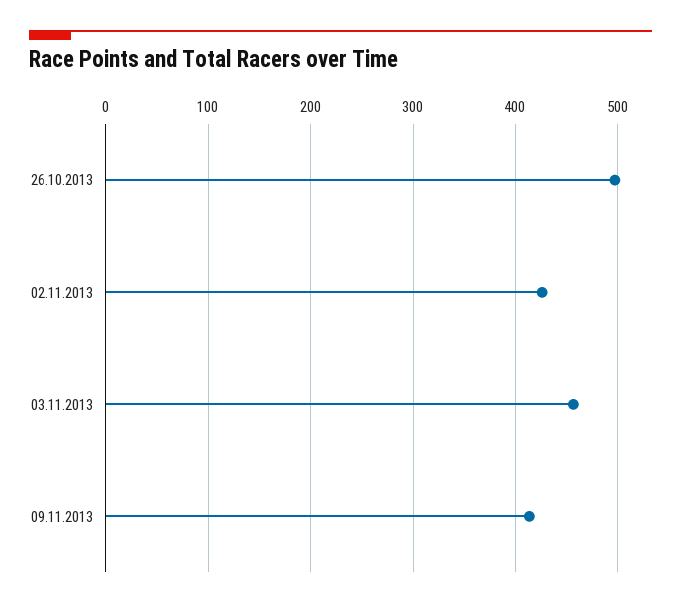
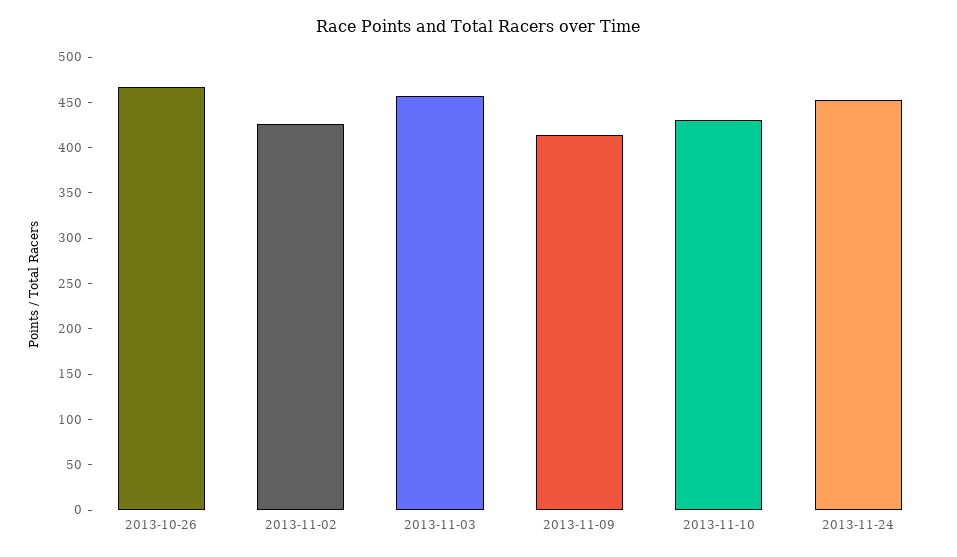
26.10.2013: 500 -> 470
2013-11-10: none -> 430
2013-11-24: none -> 450

